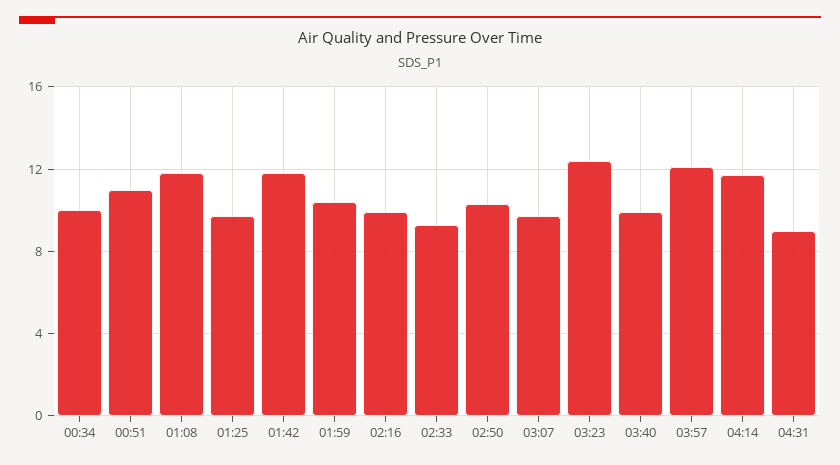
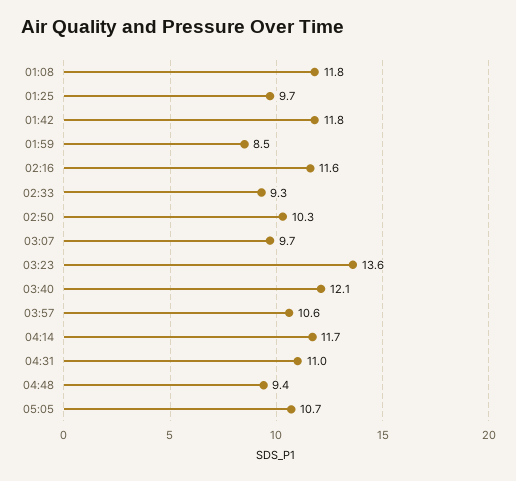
00:34: 10 -> none
00:51: 11 -> none
01:59: 10.5 -> 8.5
02:16: 10 -> 11.6
03:23: 12.5 -> 13.6
03:40: 10 -> 12.1
03:57: 12 -> 10.6
04:31: 9 -> 11
04:48: none -> 9.4
05:05: none -> 10.7

